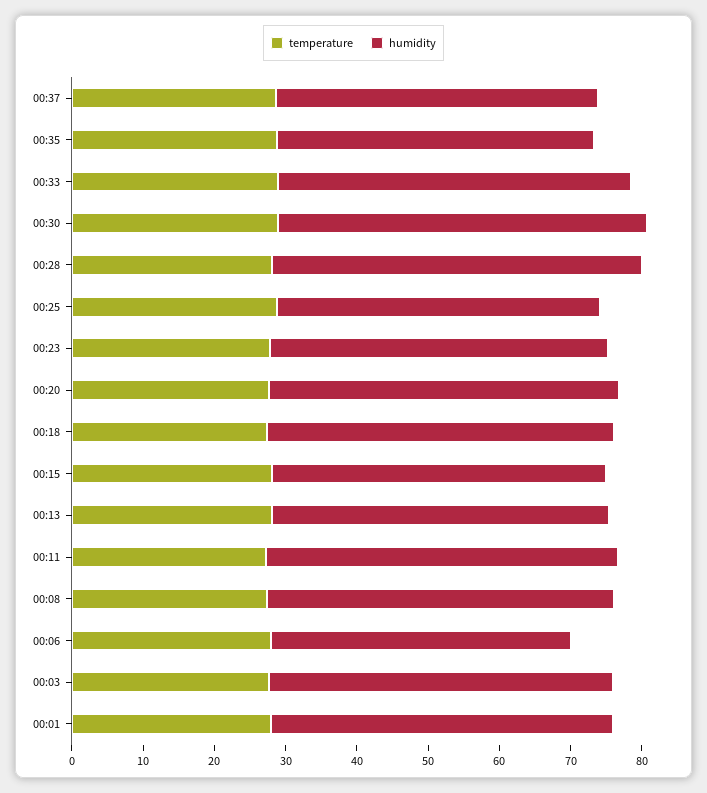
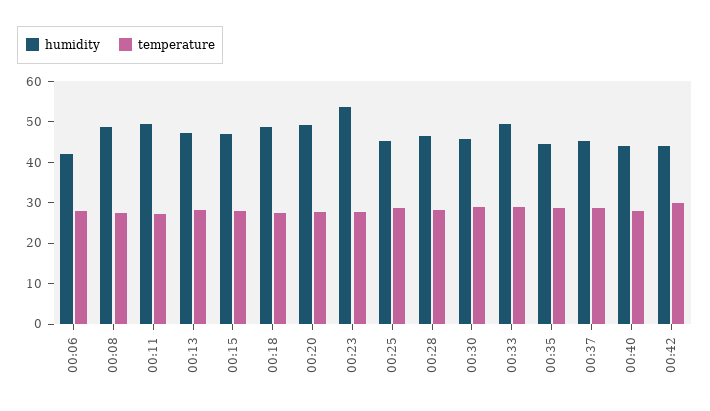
humidity, 00:30: 52 -> 46
humidity, 00:28: 52 -> 46
humidity, 00:23: 48 -> 54
temperature, 00:03: 28 -> none
humidity, 00:03: 48 -> none
temperature, 00:01: 28 -> none
humidity, 00:01: 48 -> none
humidity, 00:40: none -> 44
temperature, 00:40: none -> 28
humidity, 00:42: none -> 44
temperature, 00:42: none -> 30

